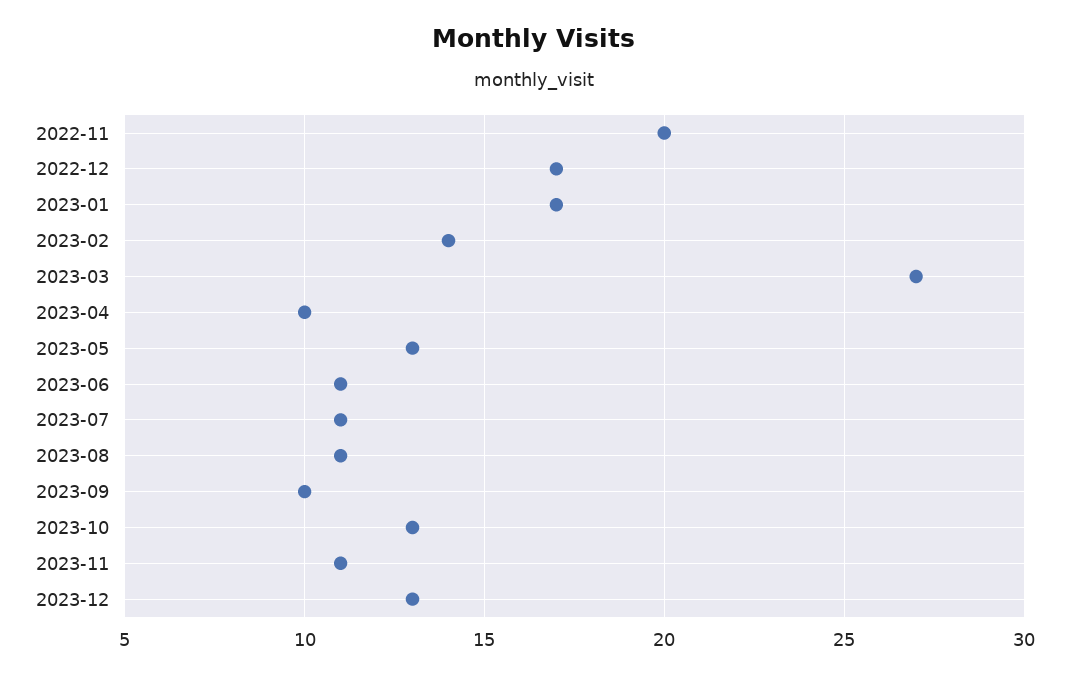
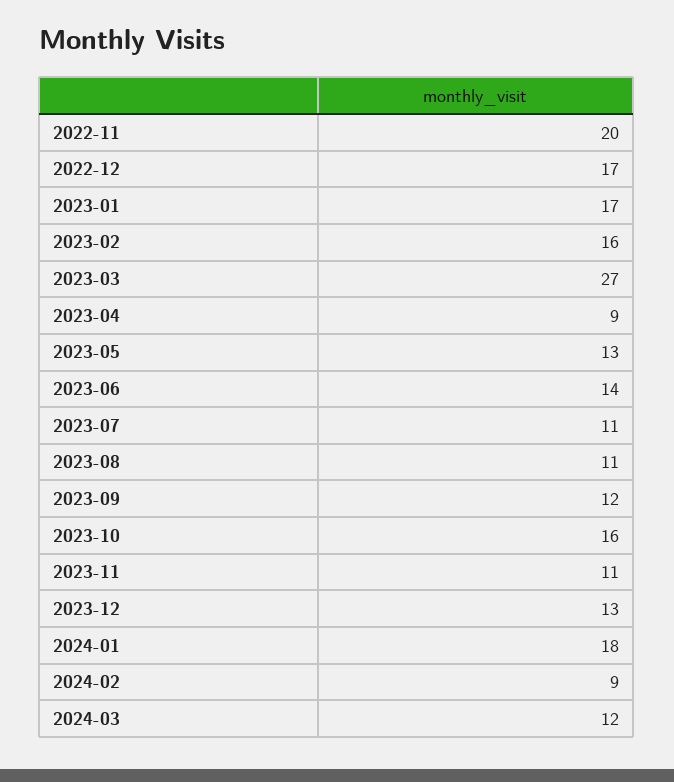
2023-02: 14 -> 16
2023-04: 10 -> 9
2023-06: 11 -> 14
2023-09: 10 -> 12
2023-10: 13 -> 16
2024-01: none -> 18
2024-02: none -> 9
2024-03: none -> 12

